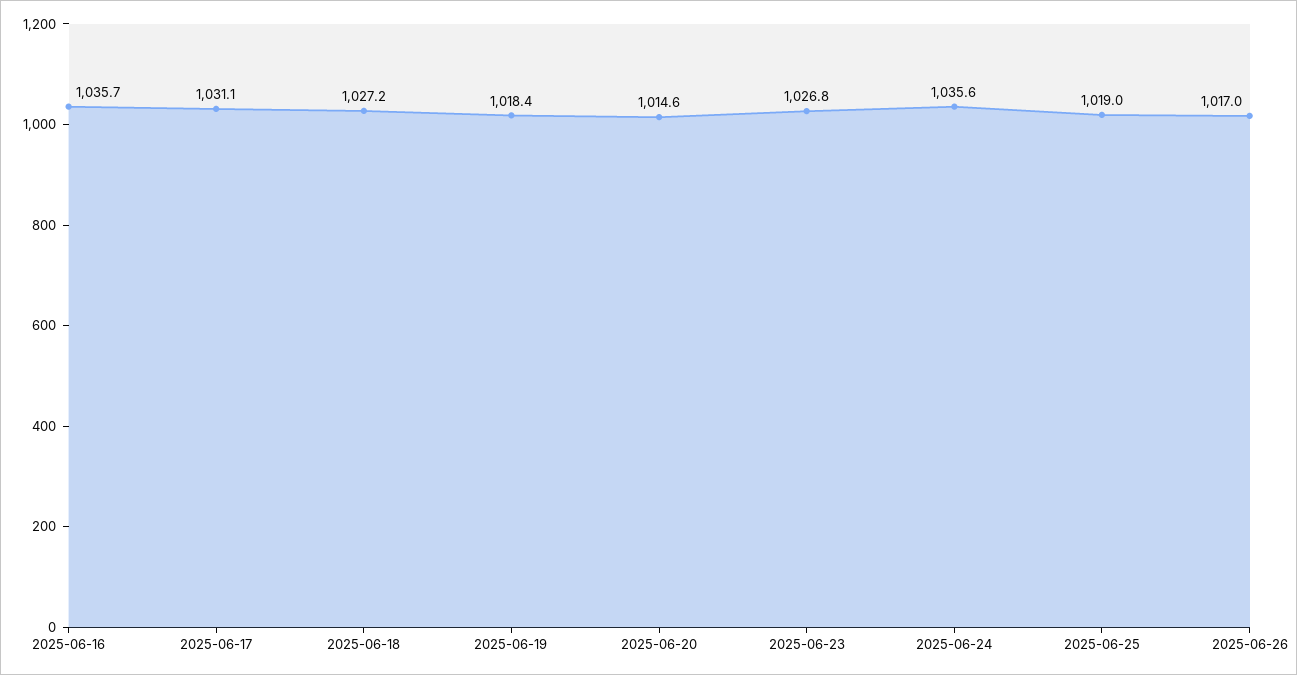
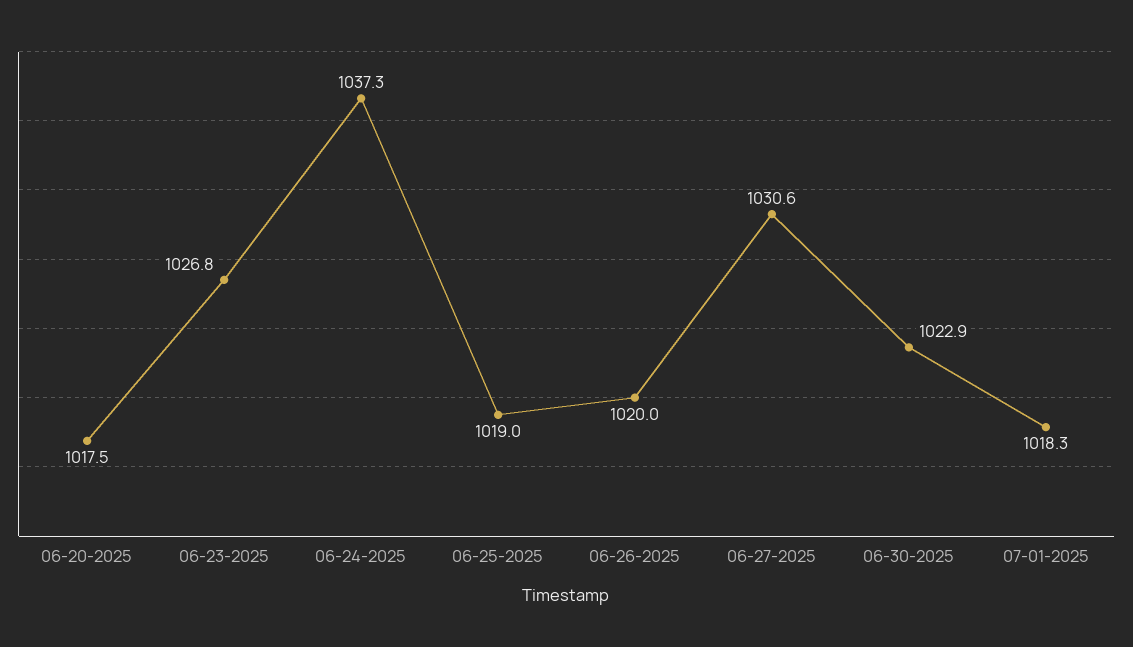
2025-06-16: 1035.7 -> none
2025-06-17: 1031.1 -> none
2025-06-18: 1027.2 -> none
2025-06-19: 1018.4 -> none
2025-06-20: 1014.6 -> 1017.5
2025-06-24: 1035.6 -> 1037.3
2025-06-26: 1017 -> 1020
06-27-2025: none -> 1030.6
06-30-2025: none -> 1022.9
07-01-2025: none -> 1018.3

